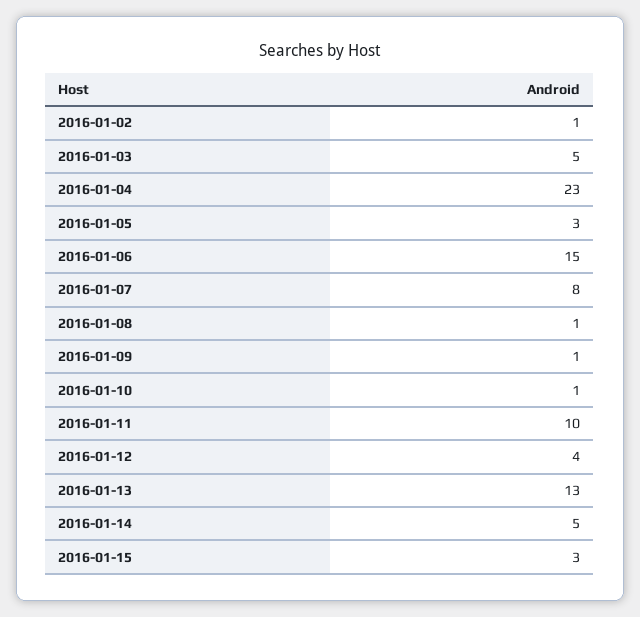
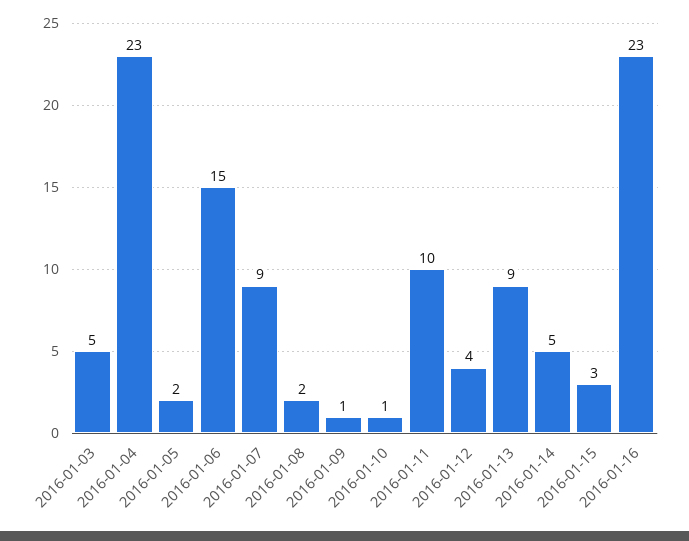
2016-01-02: 1 -> none
2016-01-05: 3 -> 2
2016-01-07: 8 -> 9
2016-01-08: 1 -> 2
2016-01-13: 13 -> 9
2016-01-16: none -> 23

